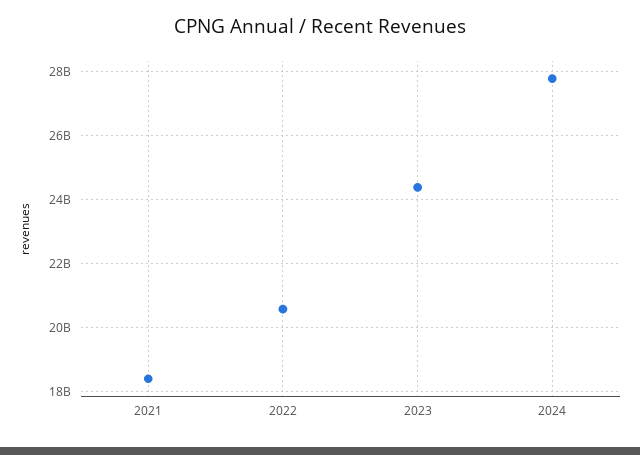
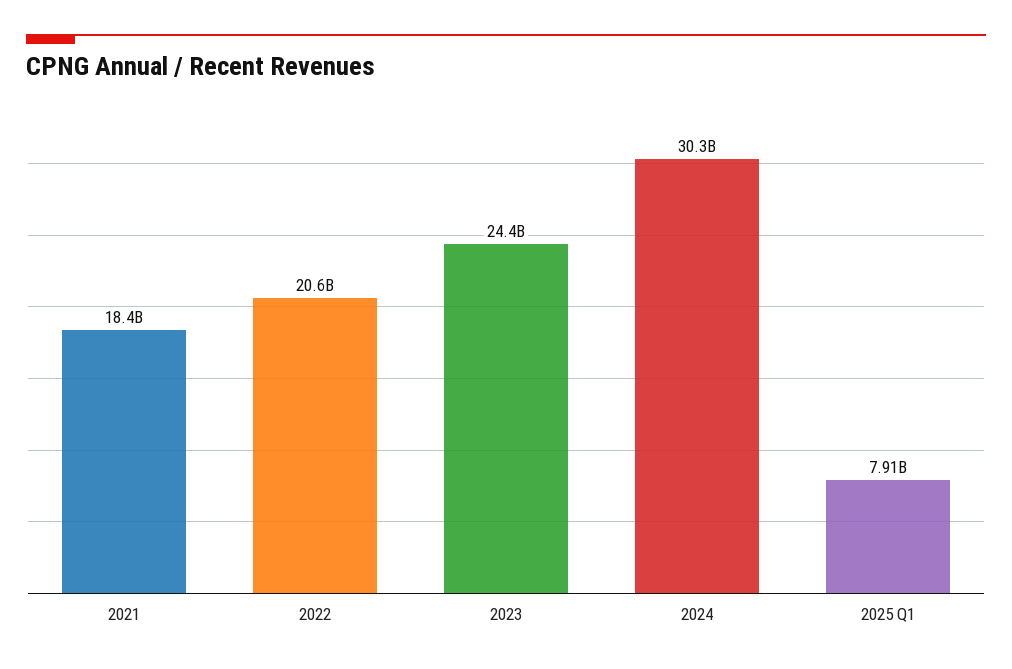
2024: 27800000000 -> 30300000000
2025 Q1: none -> 7910000000

